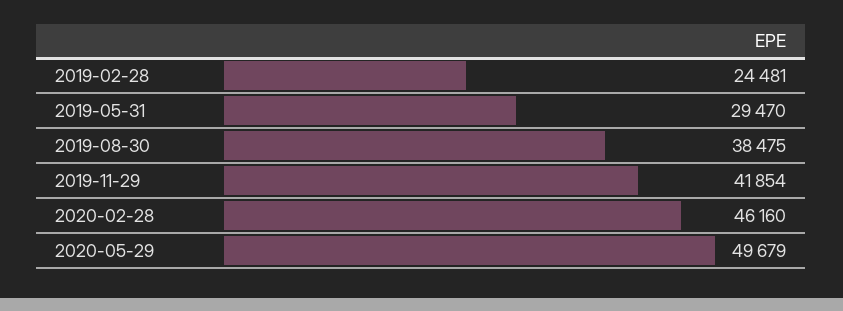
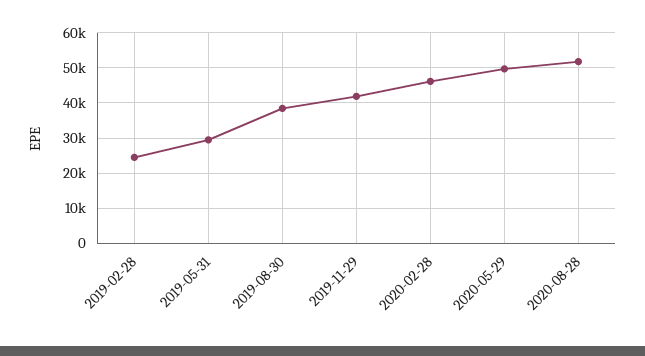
2020-08-28: none -> 52000

